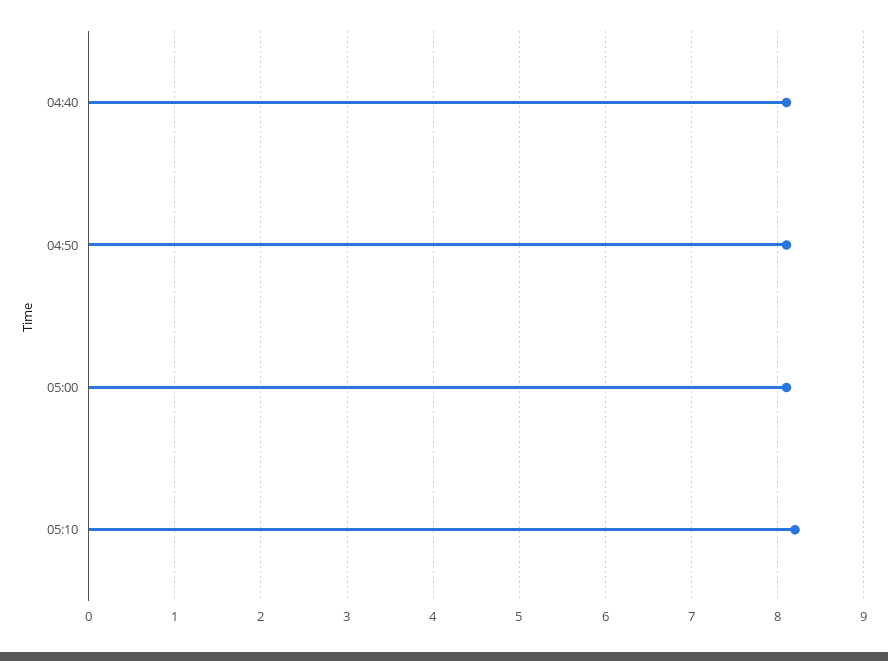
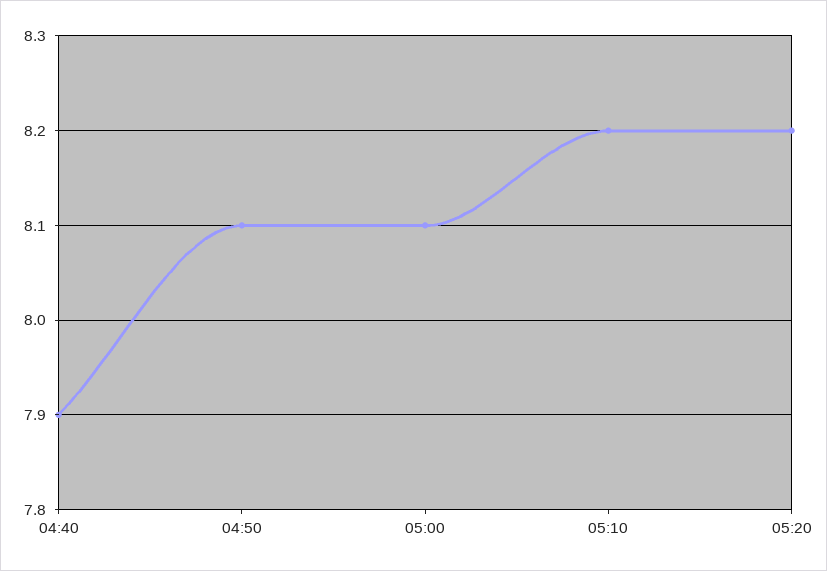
04:40: 8.1 -> 7.9
05:20: none -> 8.2

